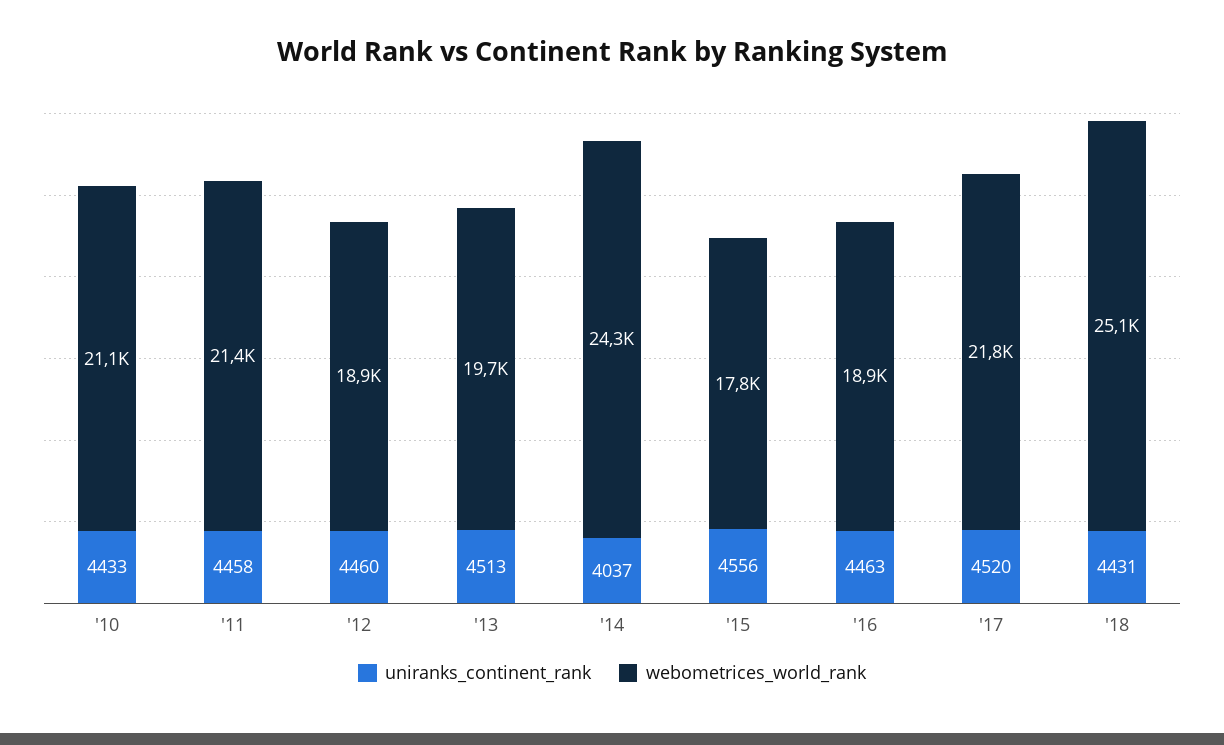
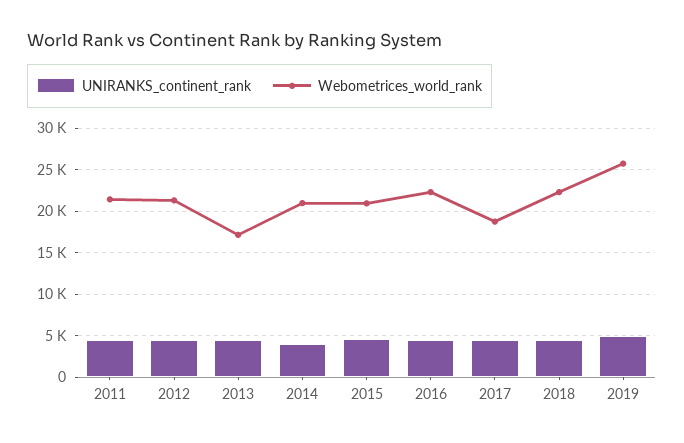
uniranks_continent_rank, '10: 4433 -> none
webometrices_world_rank, '10: 21100 -> none
webometrices_world_rank, '12: 18900 -> 21000
webometrices_world_rank, '13: 19700 -> 17000
webometrices_world_rank, '14: 24300 -> 21000
webometrices_world_rank, '15: 17800 -> 21000
webometrices_world_rank, '16: 18900 -> 22000
webometrices_world_rank, '17: 21800 -> 19000
webometrices_world_rank, '18: 25100 -> 22000
uniranks_continent_rank, 2019: none -> 5000
webometrices_world_rank, 2019: none -> 26000

